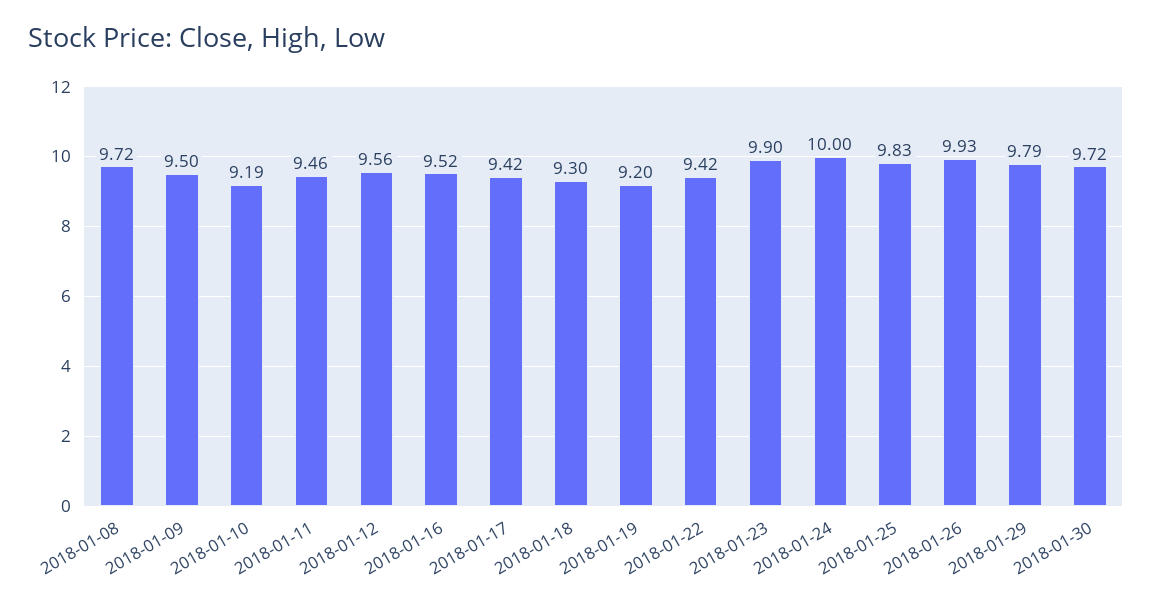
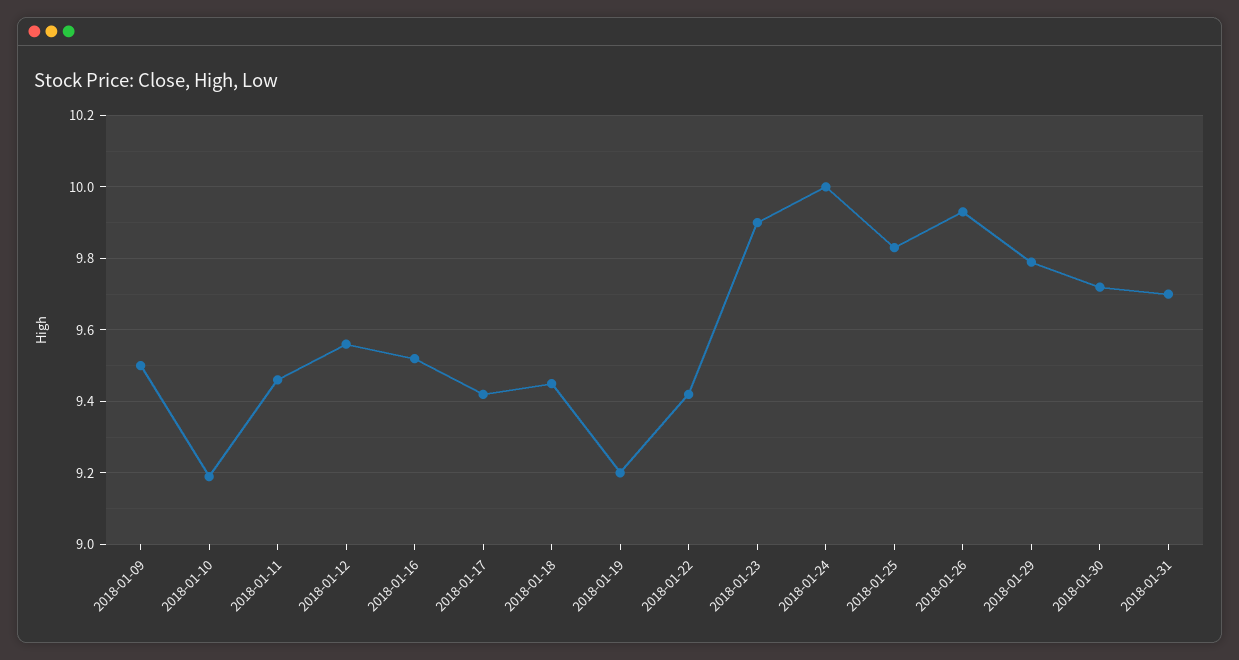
2018-01-08: 9.72 -> none
2018-01-18: 9.3 -> 9.45
2018-01-31: none -> 9.7

